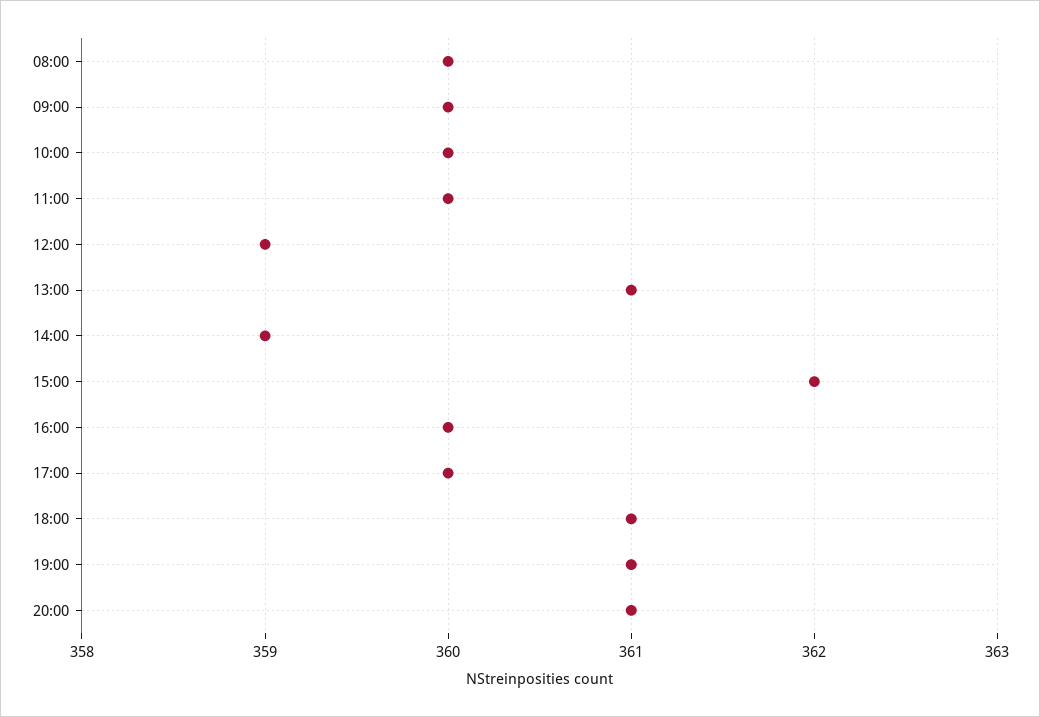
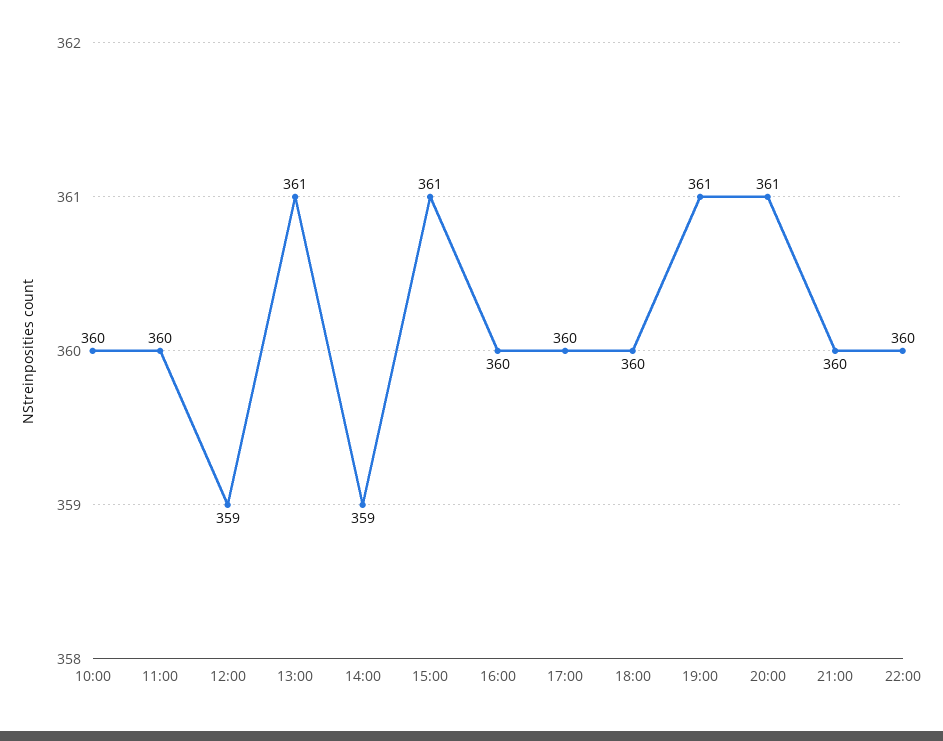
08:00: 360 -> none
09:00: 360 -> none
15:00: 362 -> 361
18:00: 361 -> 360
21:00: none -> 360
22:00: none -> 360

